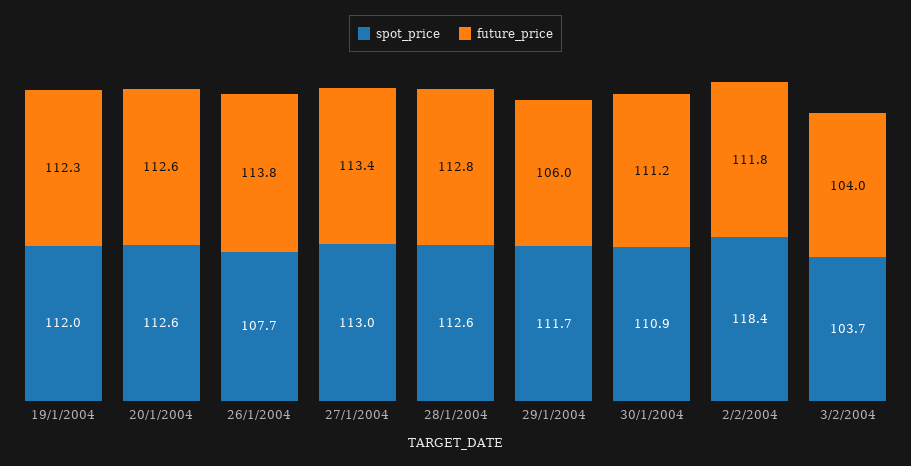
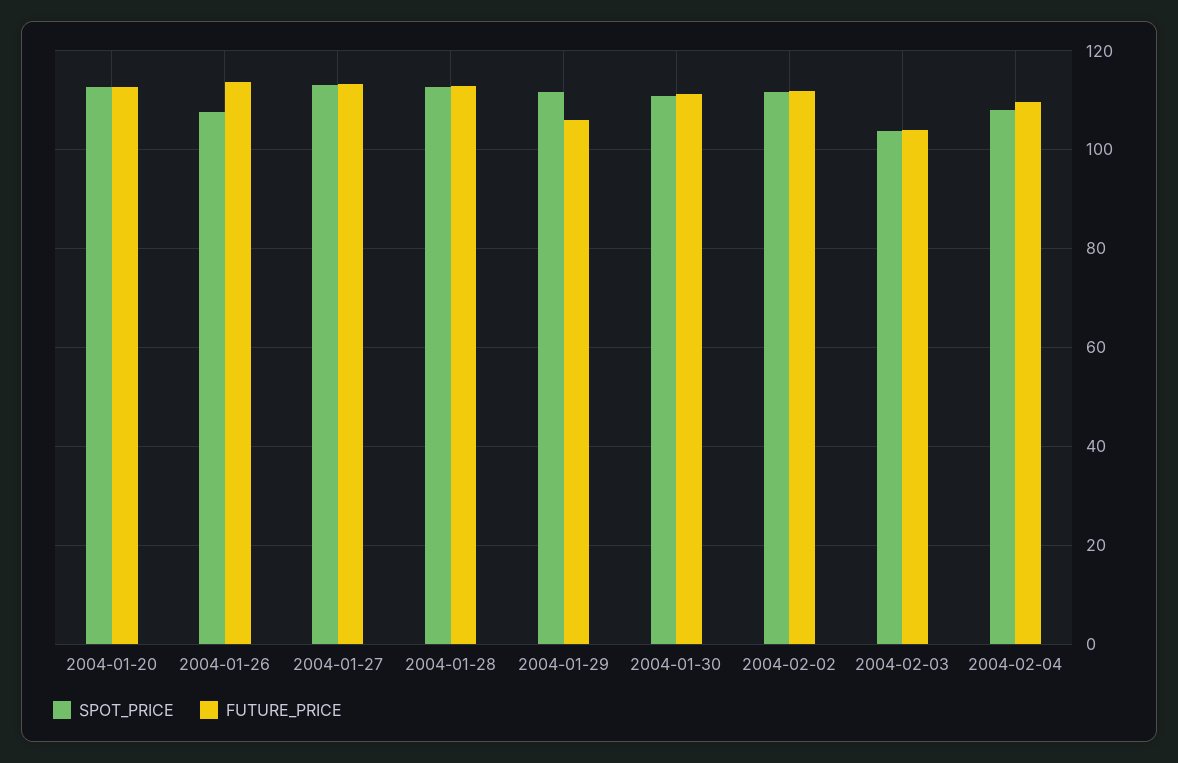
spot_price, 19/1/2004: 112 -> none
future_price, 19/1/2004: 112.3 -> none
spot_price, 2/2/2004: 118.4 -> 112
spot_price, 2004-02-04: none -> 108
future_price, 2004-02-04: none -> 110

